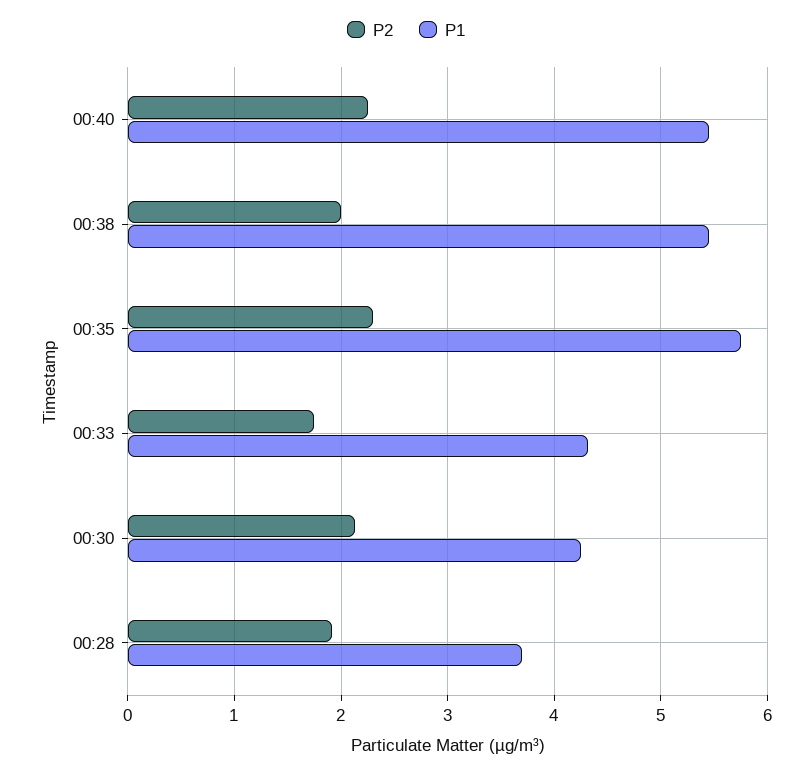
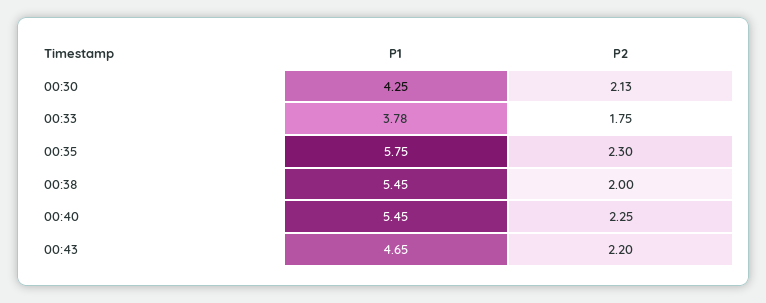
P1, 00:33: 4.3 -> 3.78
P2, 00:28: 1.9 -> none
P1, 00:28: 3.7 -> none
P1, 00:43: none -> 4.65
P2, 00:43: none -> 2.2

